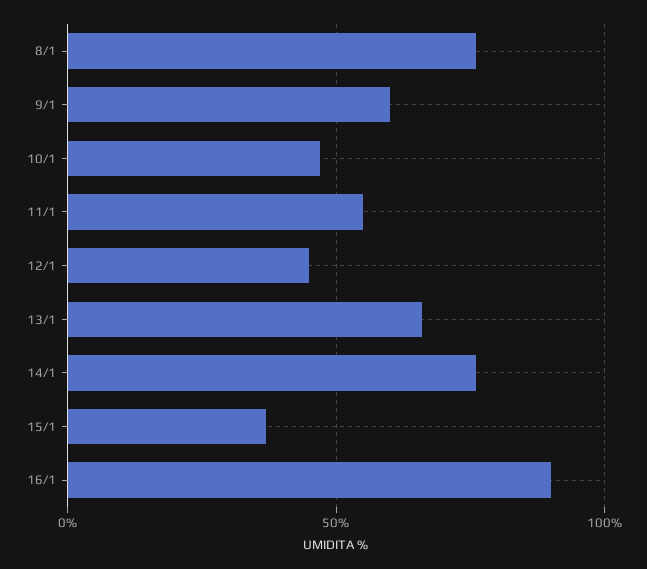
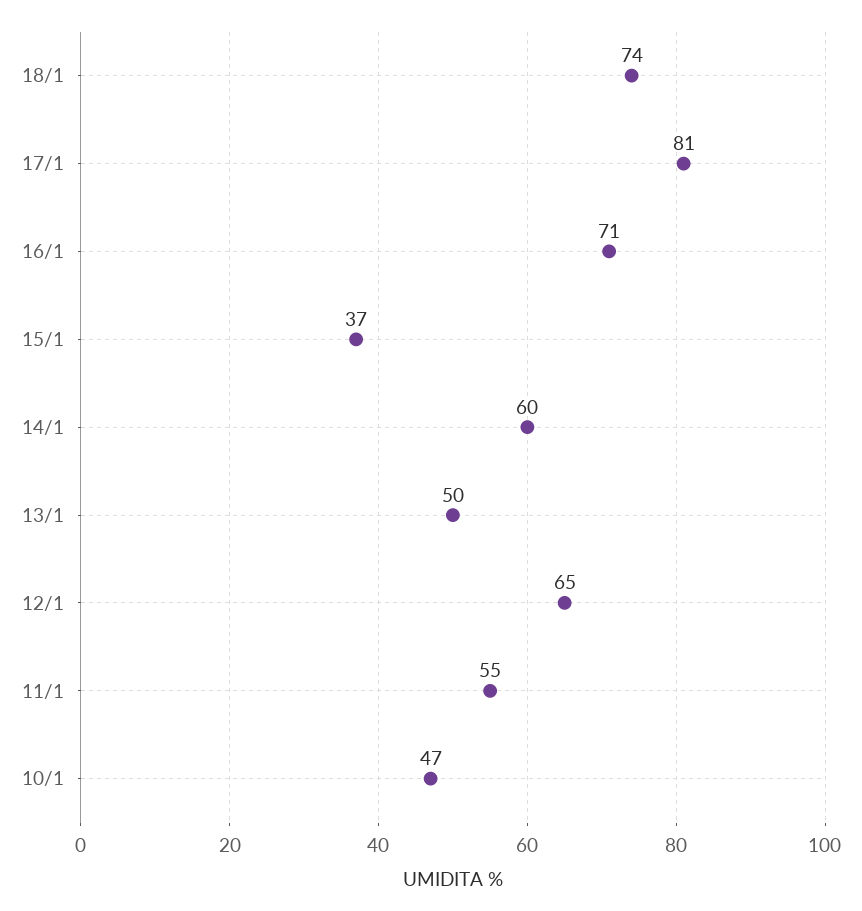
8/1: 75 -> none
9/1: 60 -> none
12/1: 45 -> 65
13/1: 65 -> 50
14/1: 75 -> 60
16/1: 90 -> 71
18/1: none -> 74
17/1: none -> 81

